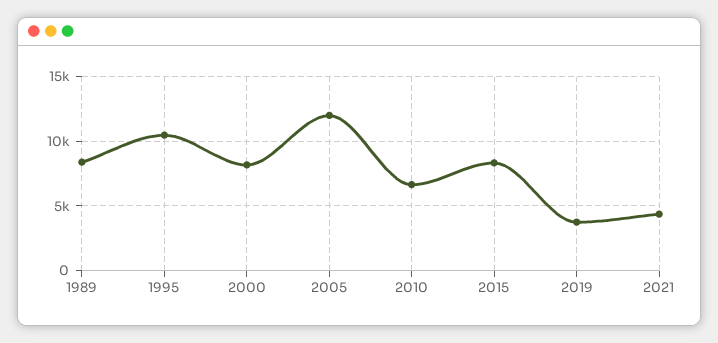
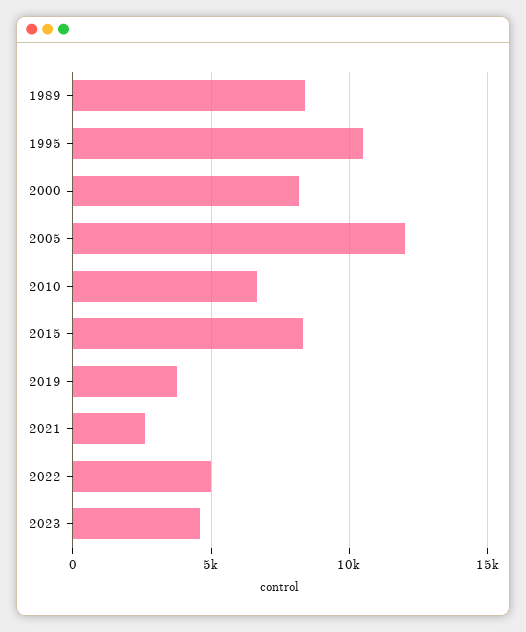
2021: 4500 -> 2500
2022: none -> 5000
2023: none -> 4500

